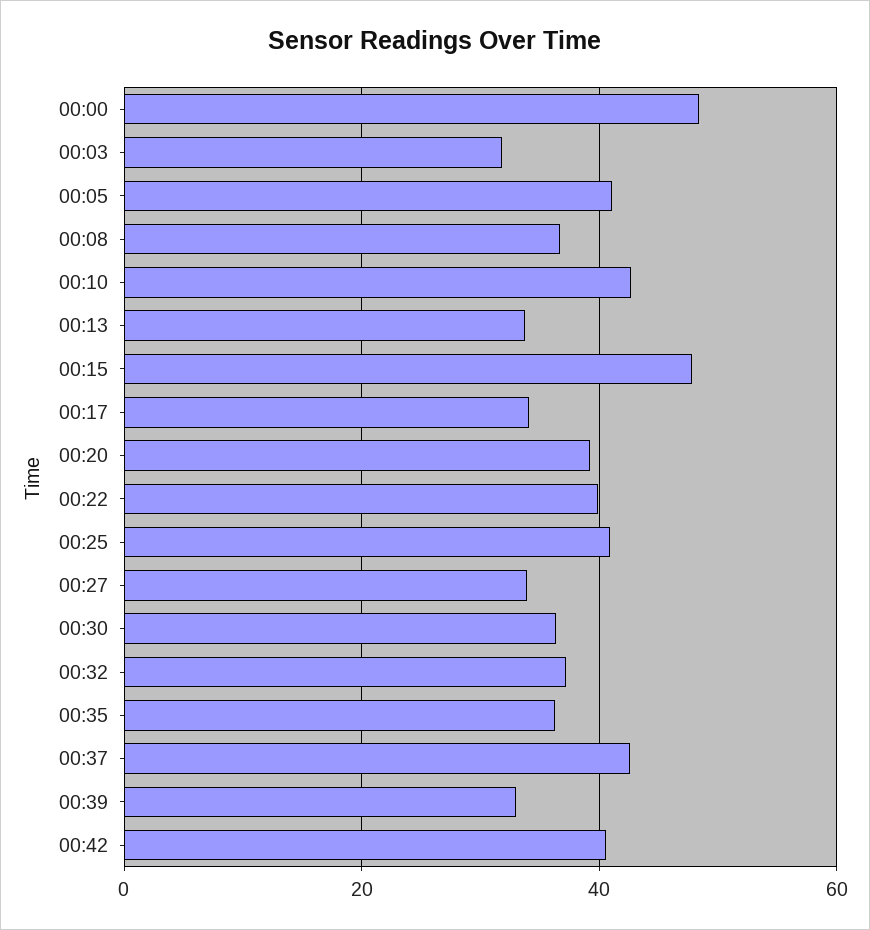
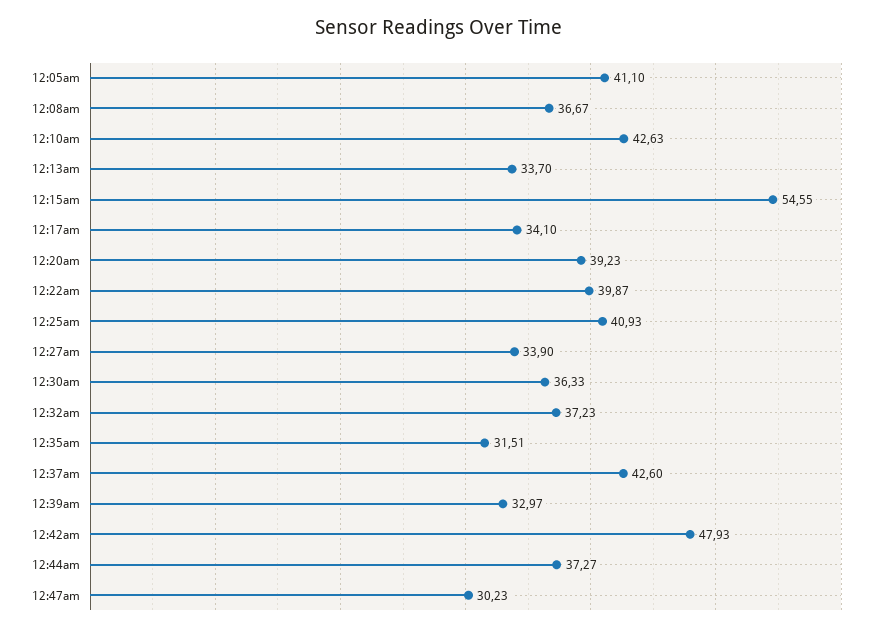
00:00: 48 -> none
00:03: 32 -> none
00:15: 48 -> 54.55
00:35: 36 -> 31.51
00:42: 40 -> 47.93
12:44am: none -> 37.27
12:47am: none -> 30.23

